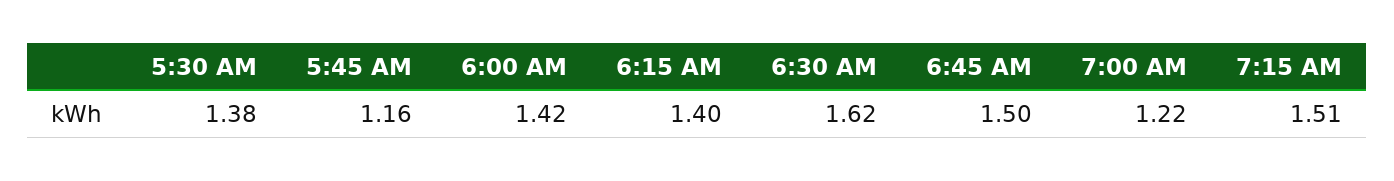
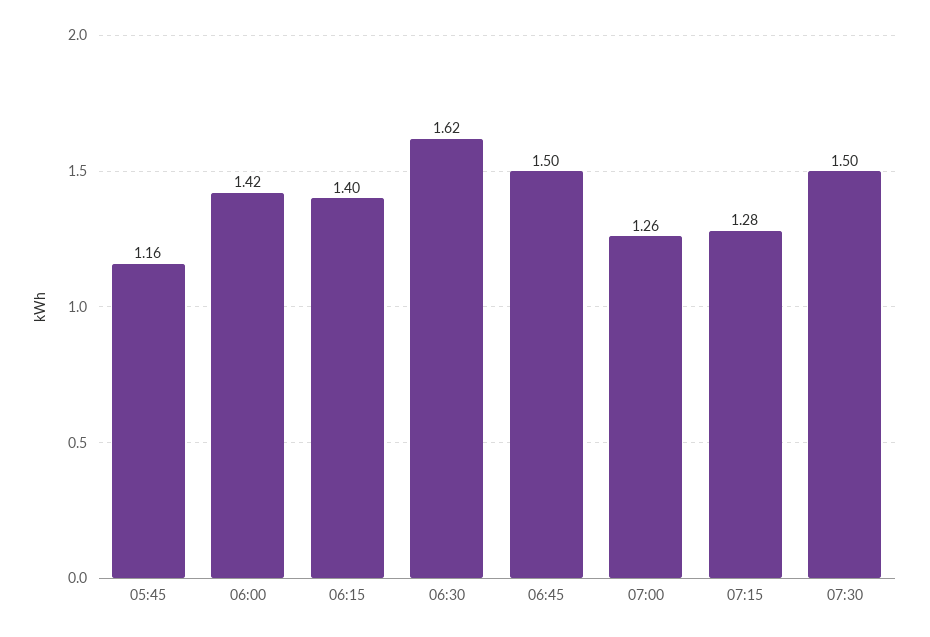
5:30 AM: 1.38 -> none
7:00 AM: 1.22 -> 1.26
7:15 AM: 1.51 -> 1.28
07:30: none -> 1.5

